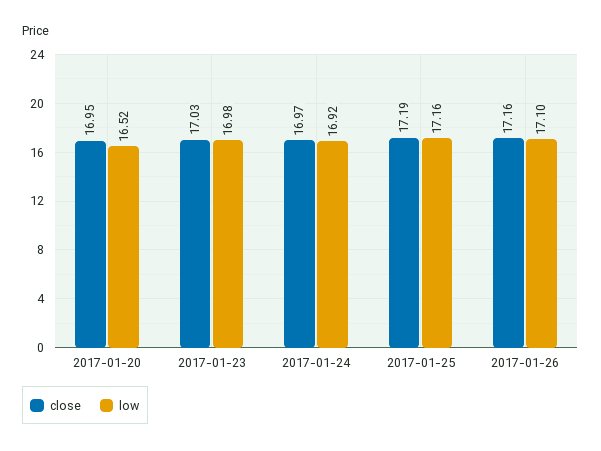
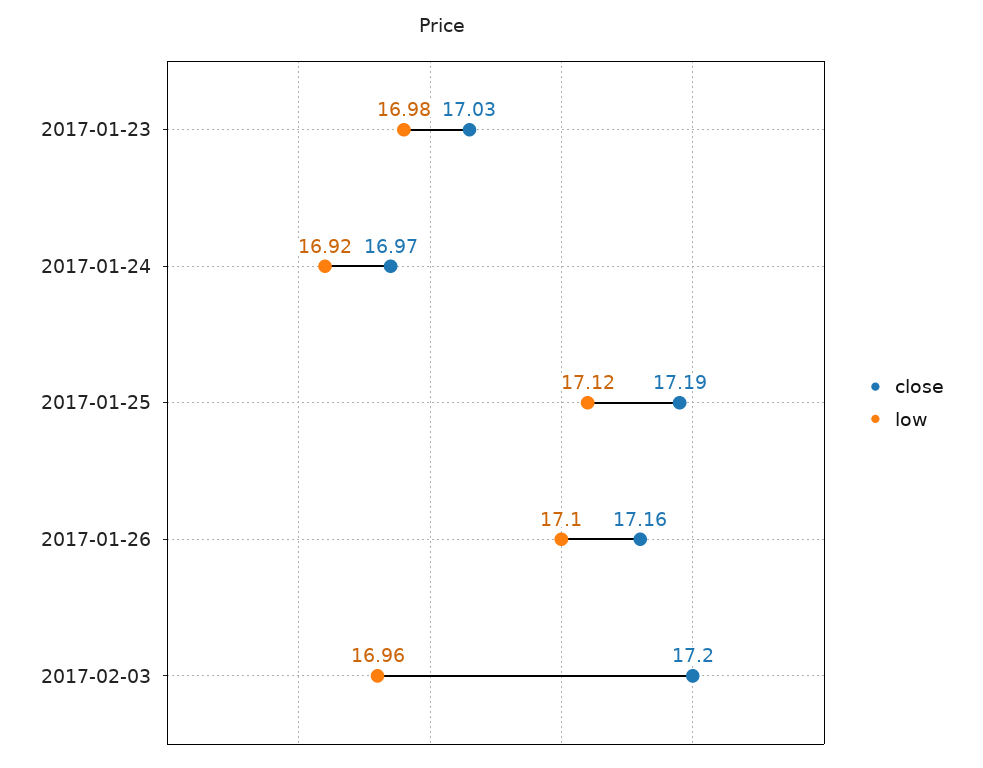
close, 2017-01-20: 16.95 -> none
low, 2017-01-20: 16.52 -> none
low, 2017-01-25: 17.16 -> 17.12
close, 2017-02-03: none -> 17.2
low, 2017-02-03: none -> 16.96

